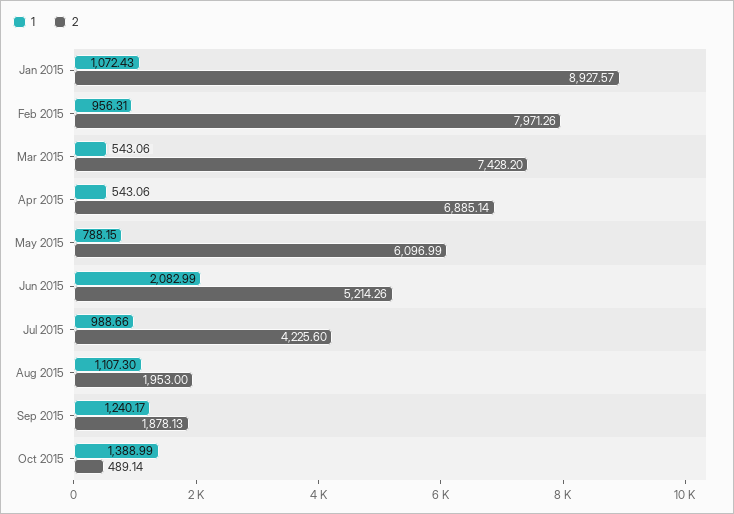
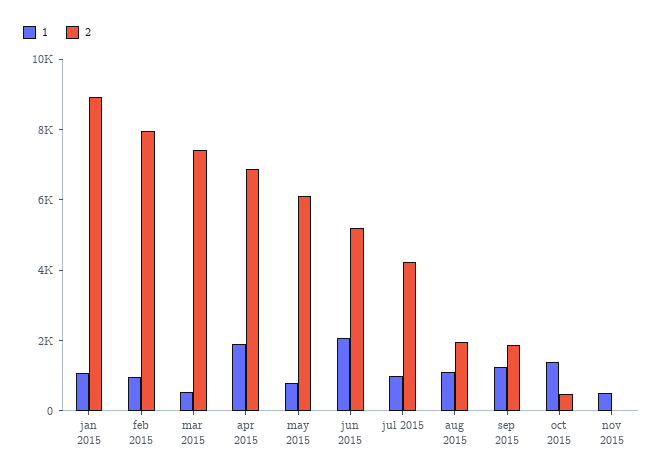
1, Apr 2015: 543.06 -> 2000
1, nov 2015: none -> 500
2, nov 2015: none -> 0

